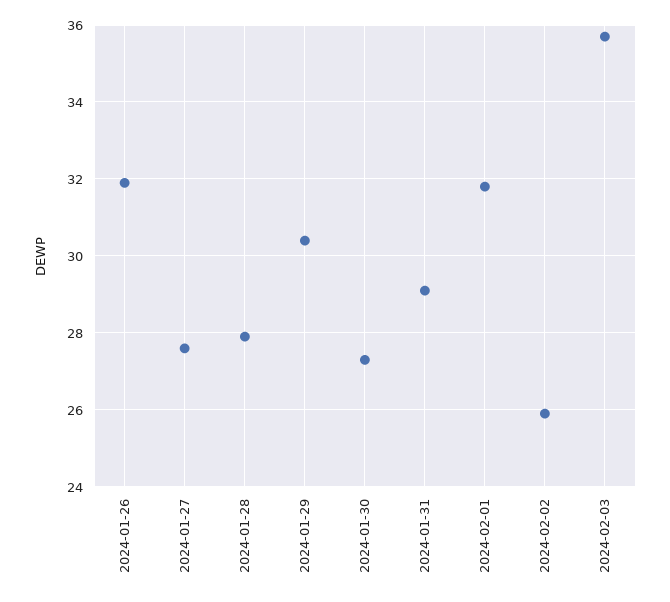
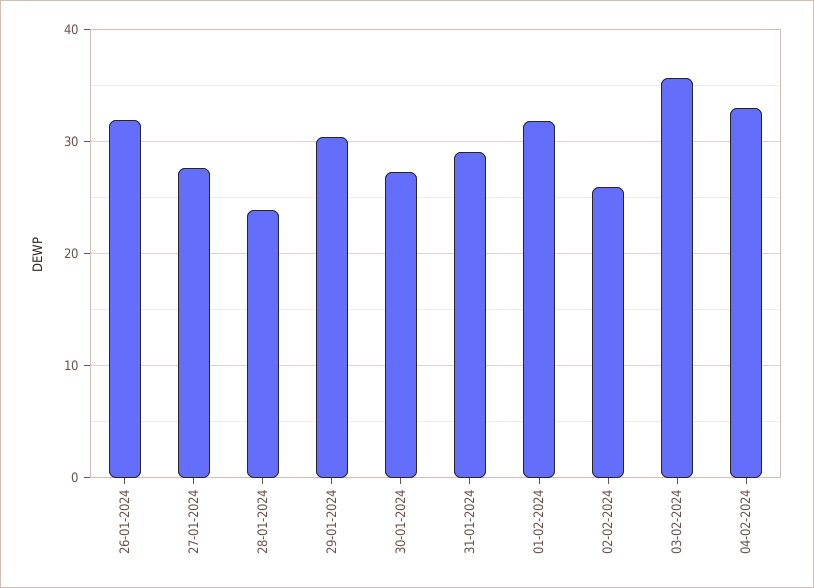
2024-01-28: 28 -> 24
04-02-2024: none -> 33

